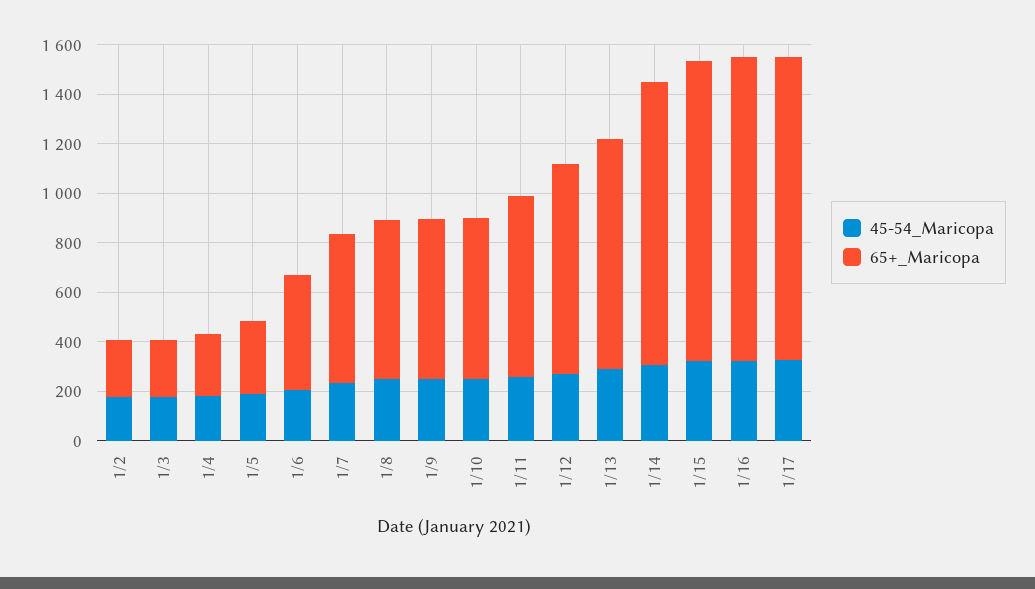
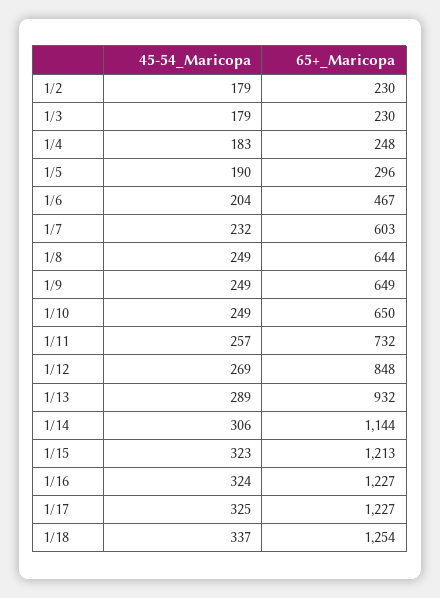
45-54_Maricopa, 1/18: none -> 337
65+_Maricopa, 1/18: none -> 1254

